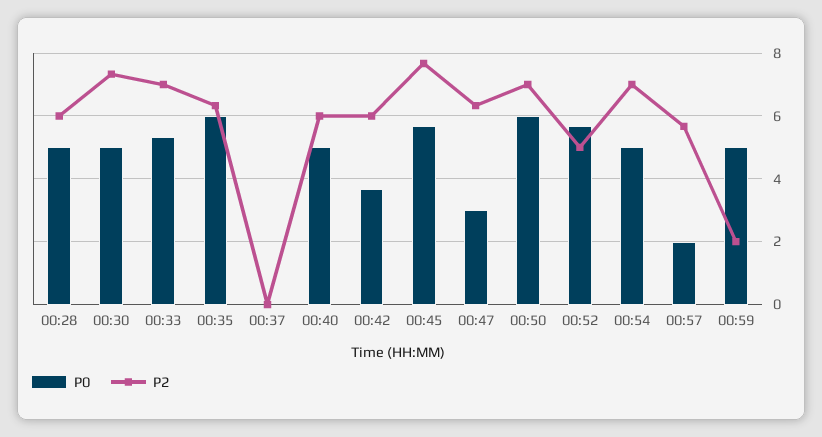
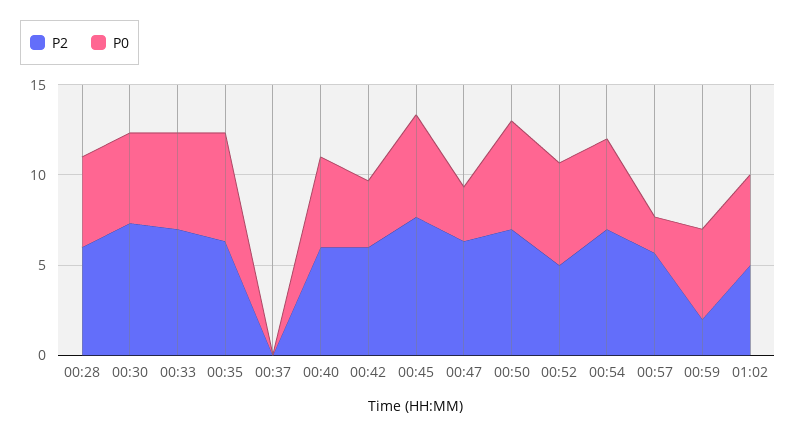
P2, 01:02: none -> 5
P0, 01:02: none -> 5

